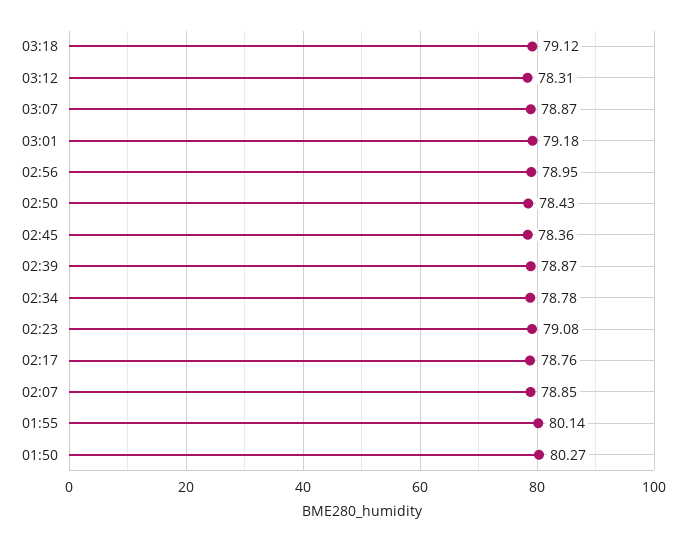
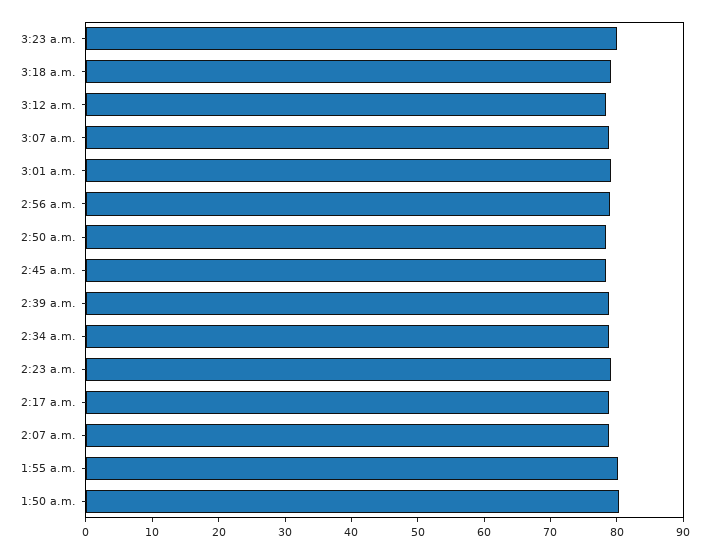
3:23 a.m.: none -> 80

